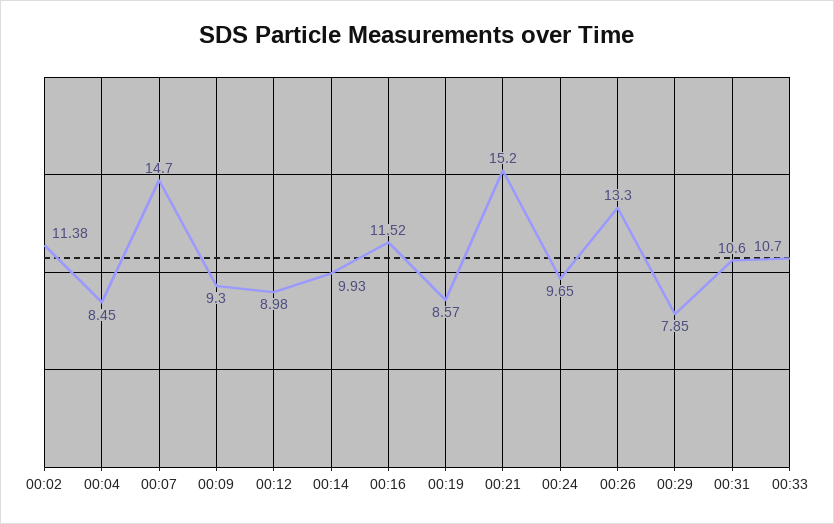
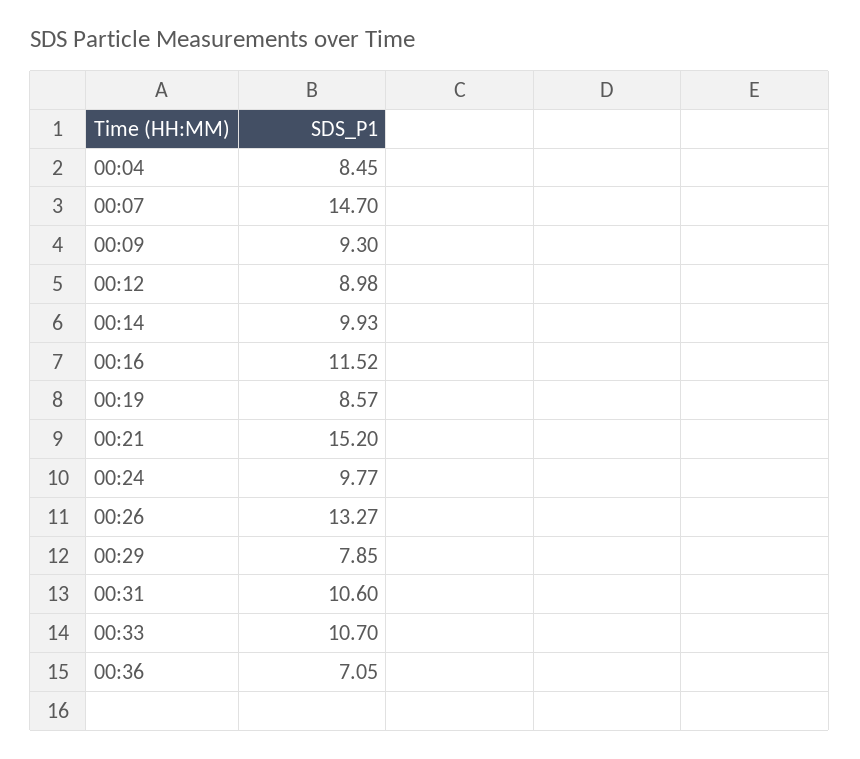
00:02: 11.38 -> none
00:24: 9.65 -> 9.77
00:26: 13.3 -> 13.27
00:36: none -> 7.05

